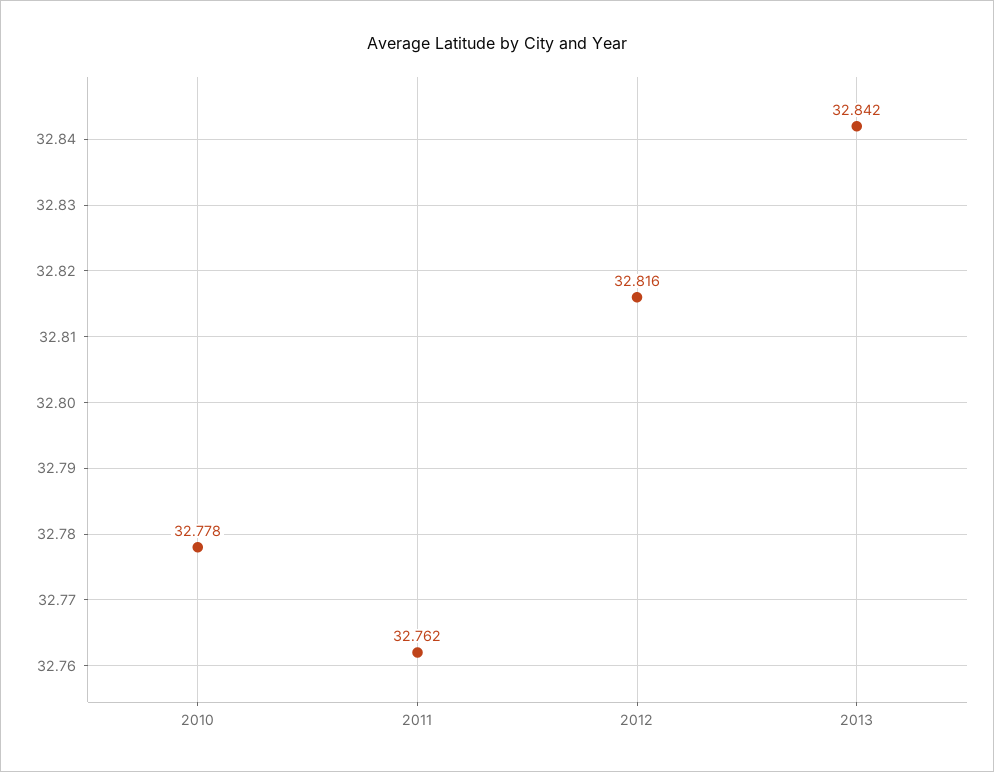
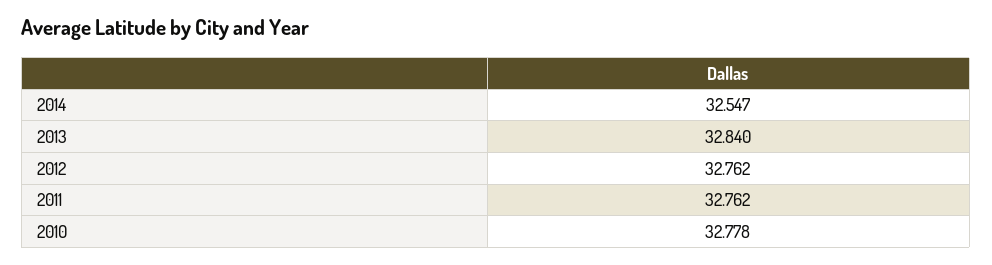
2012: 32.816 -> 32.762
2013: 32.842 -> 32.84
2014: none -> 32.547

